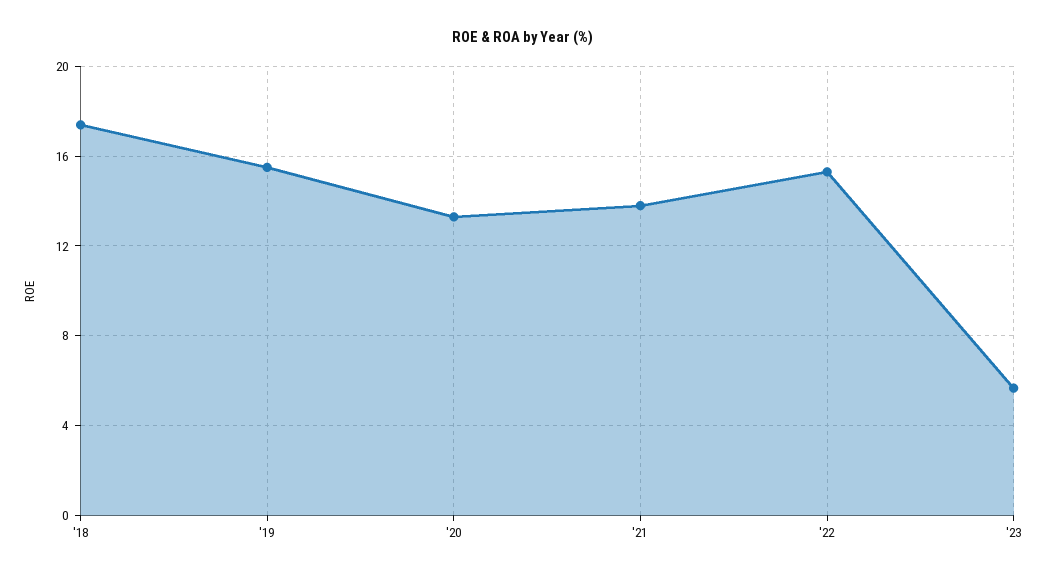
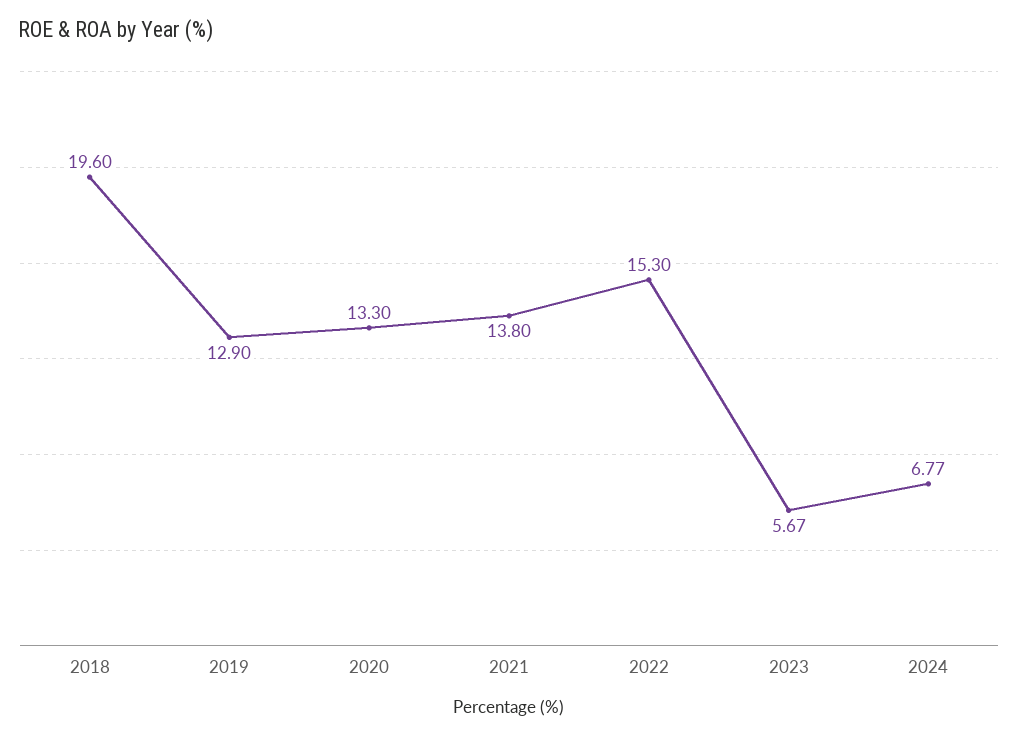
'18: 17.5 -> 19.6
'19: 15.5 -> 12.9
2024: none -> 6.77

